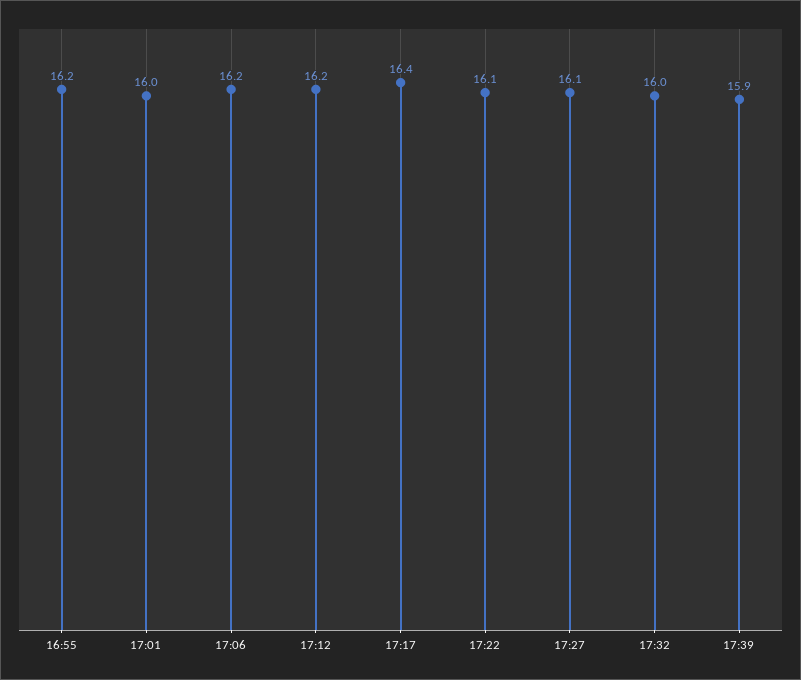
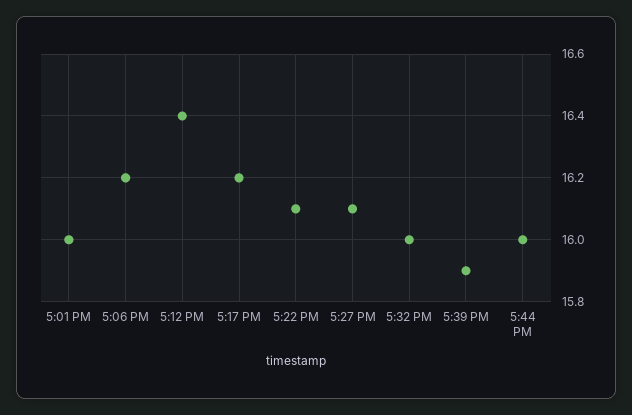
16:55: 16.2 -> none
17:12: 16.2 -> 16.4
17:17: 16.4 -> 16.2
5:44 PM: none -> 16

